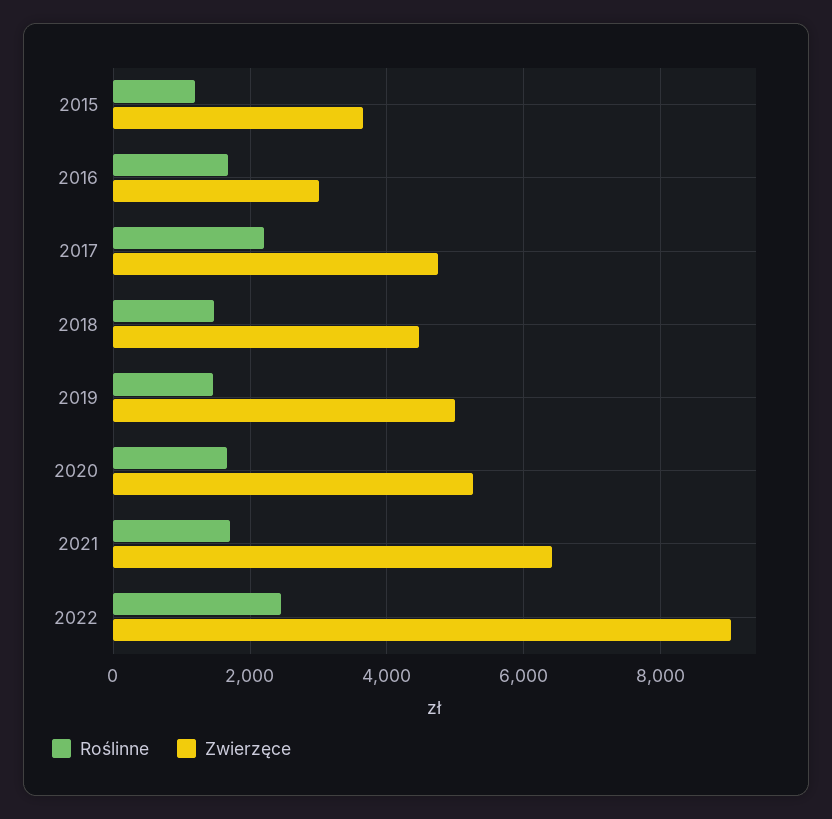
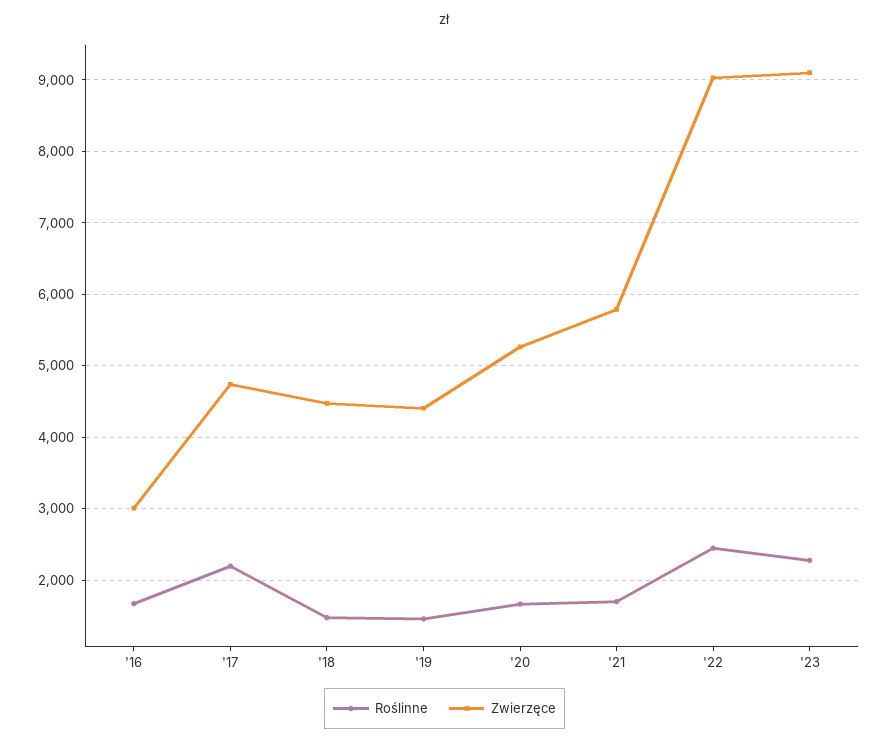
Roślinne, 2015: 1200 -> none
Zwierzęce, 2015: 3600 -> none
Zwierzęce, 2019: 5000 -> 4400
Zwierzęce, 2021: 6400 -> 5800
Roślinne, '23: none -> 2300
Zwierzęce, '23: none -> 9100

